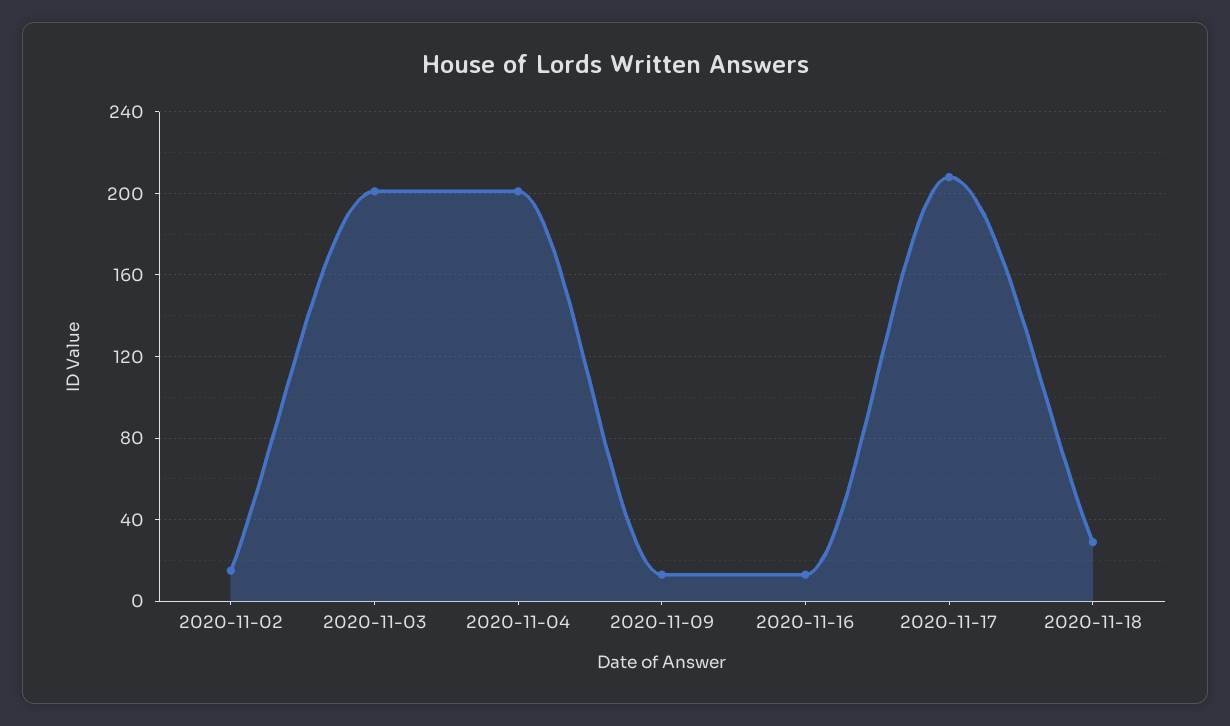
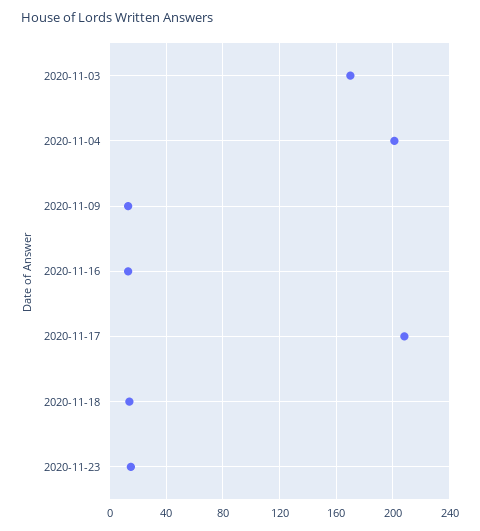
2020-11-02: 15 -> none
2020-11-03: 200 -> 170
2020-11-18: 30 -> 15
2020-11-23: none -> 15

